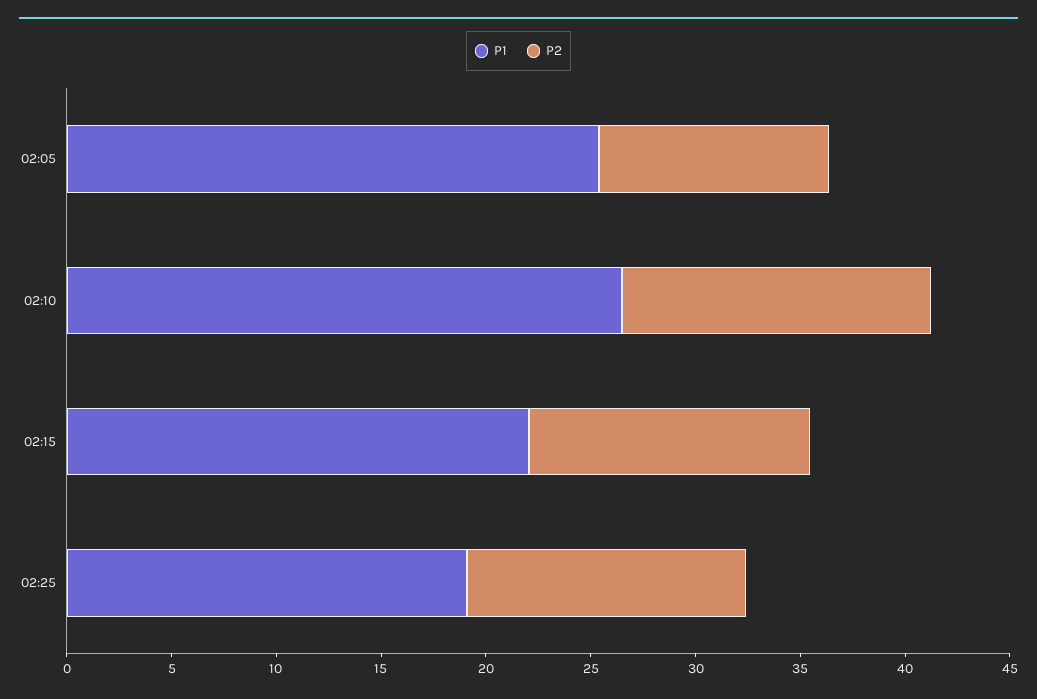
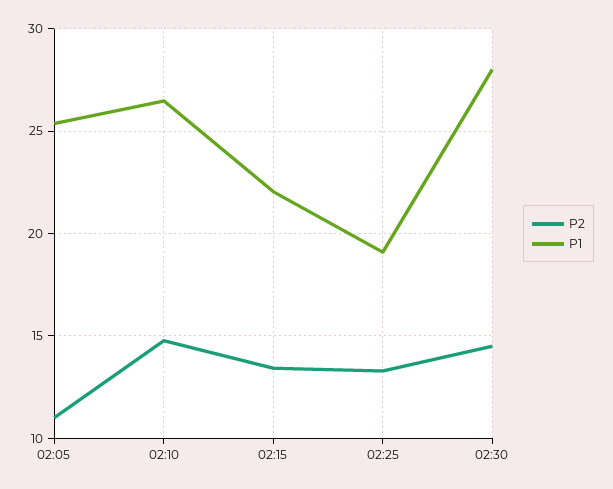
P2, 02:30: none -> 14.5
P1, 02:30: none -> 28

